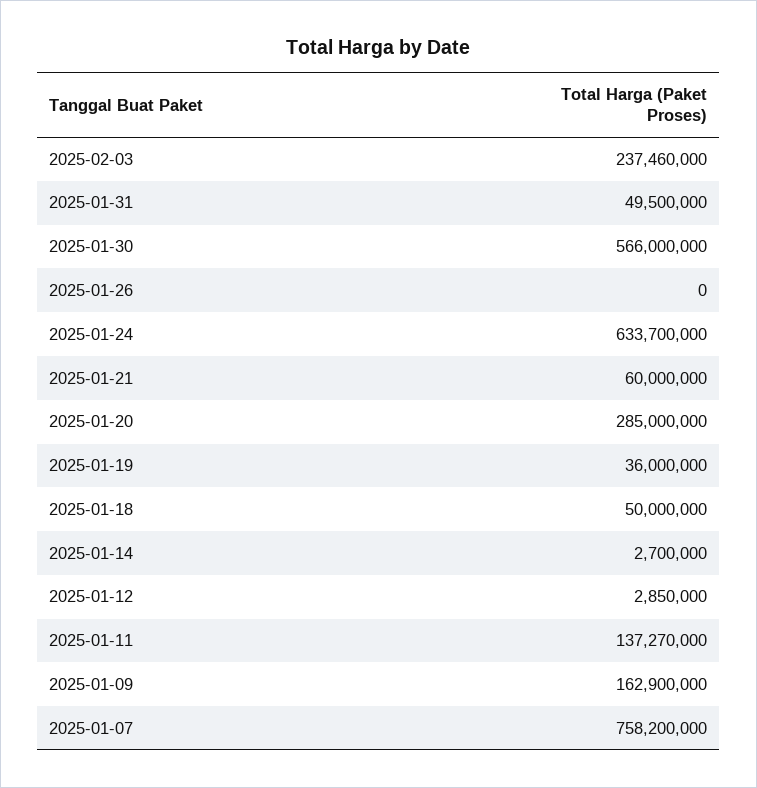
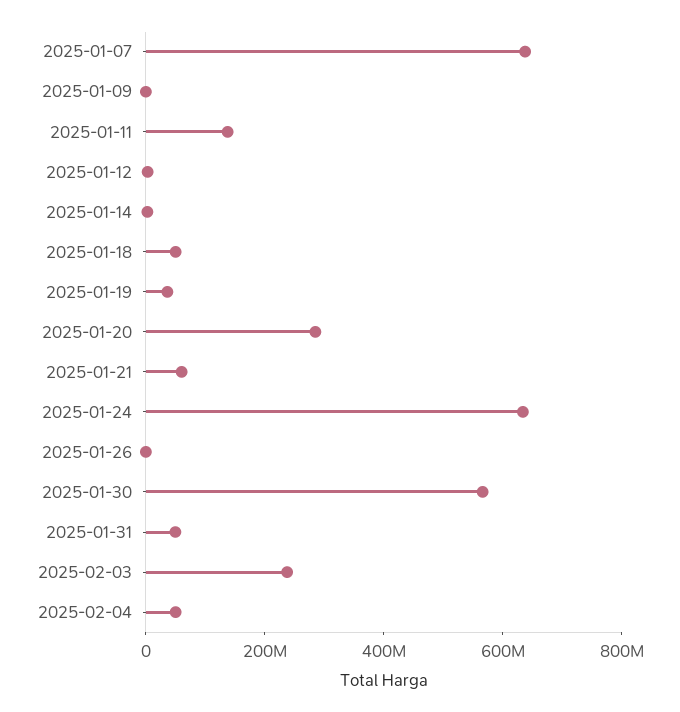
2025-01-09: 162900000 -> 0
2025-01-07: 758200000 -> 650000000
2025-02-04: none -> 50000000

